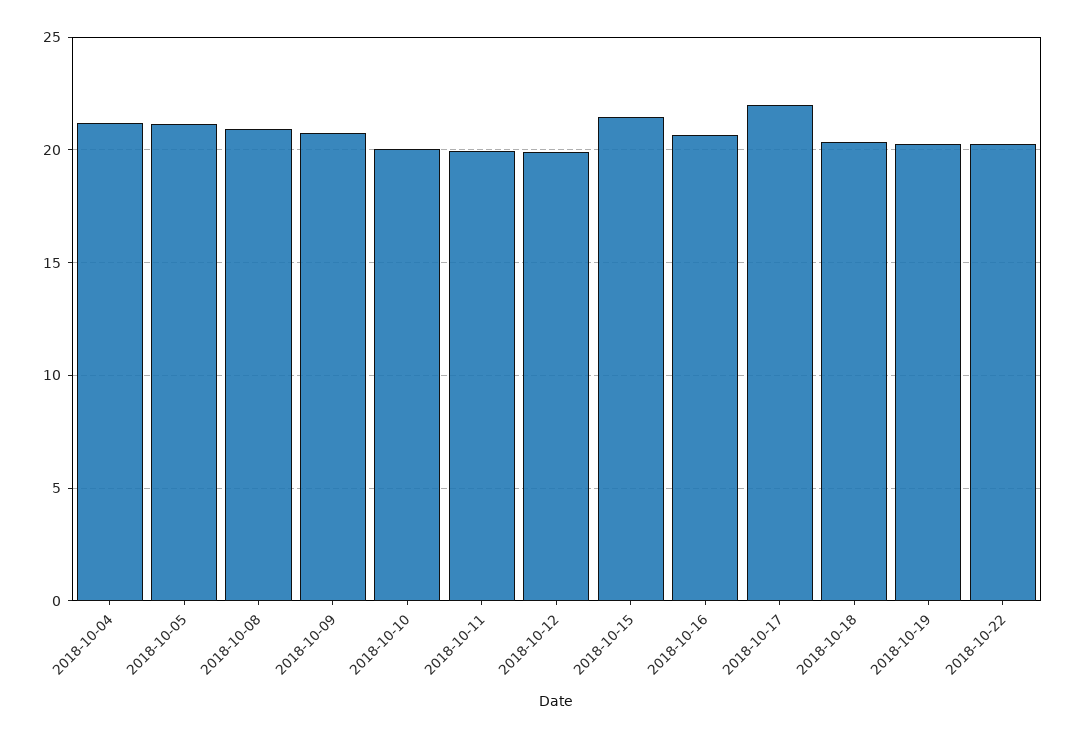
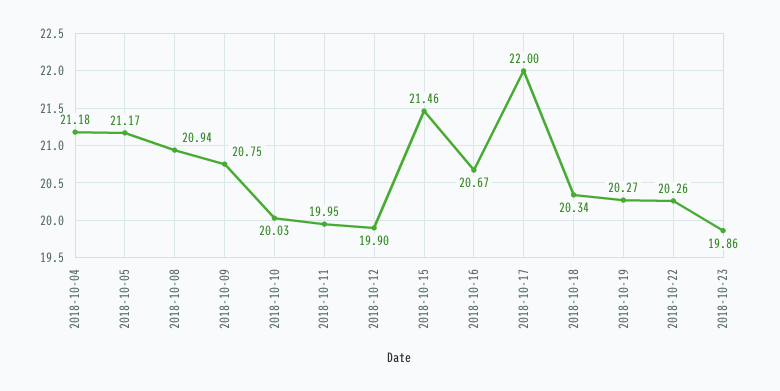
2018-10-23: none -> 19.86

